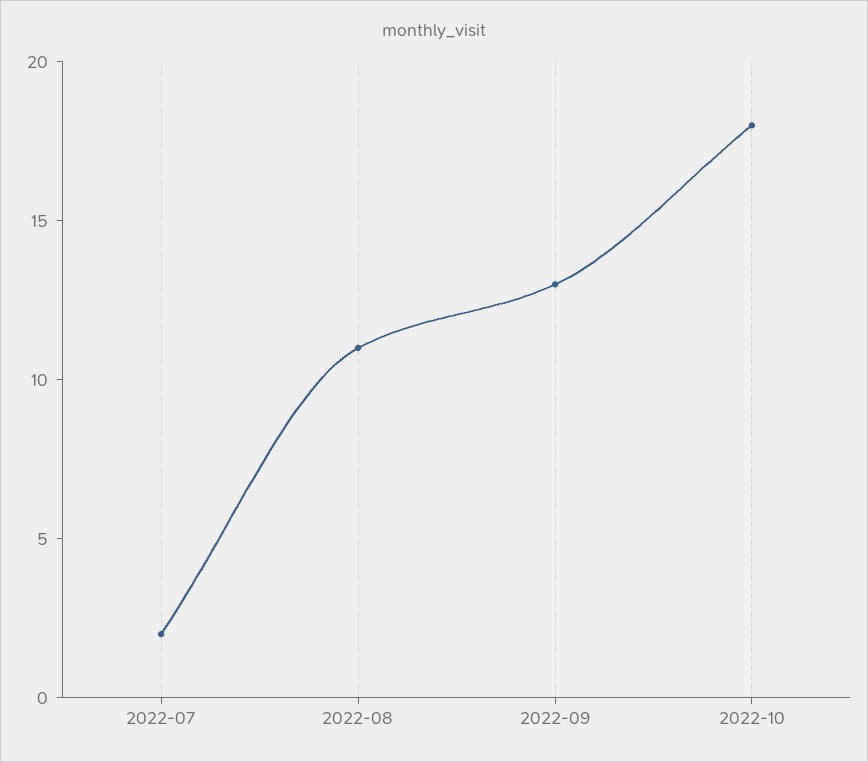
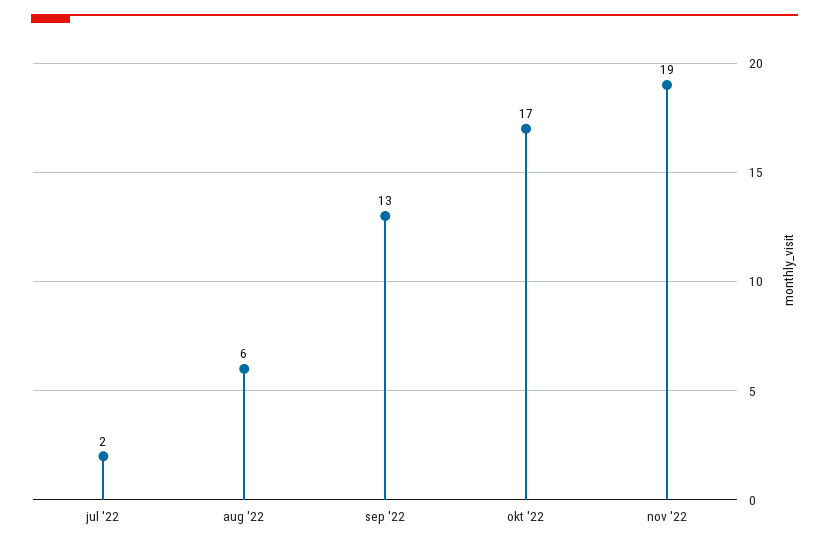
2022-08: 11 -> 6
2022-10: 18 -> 17
nov '22: none -> 19

